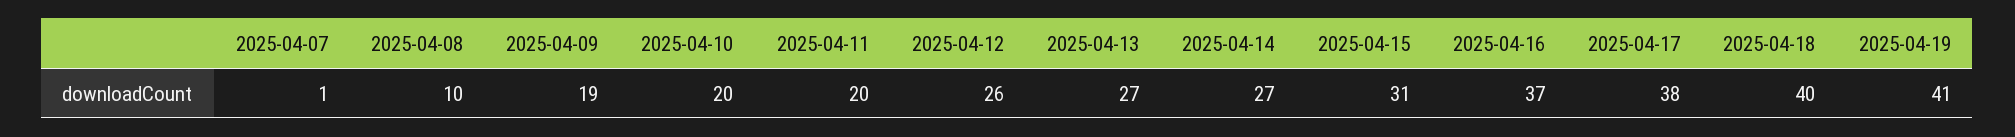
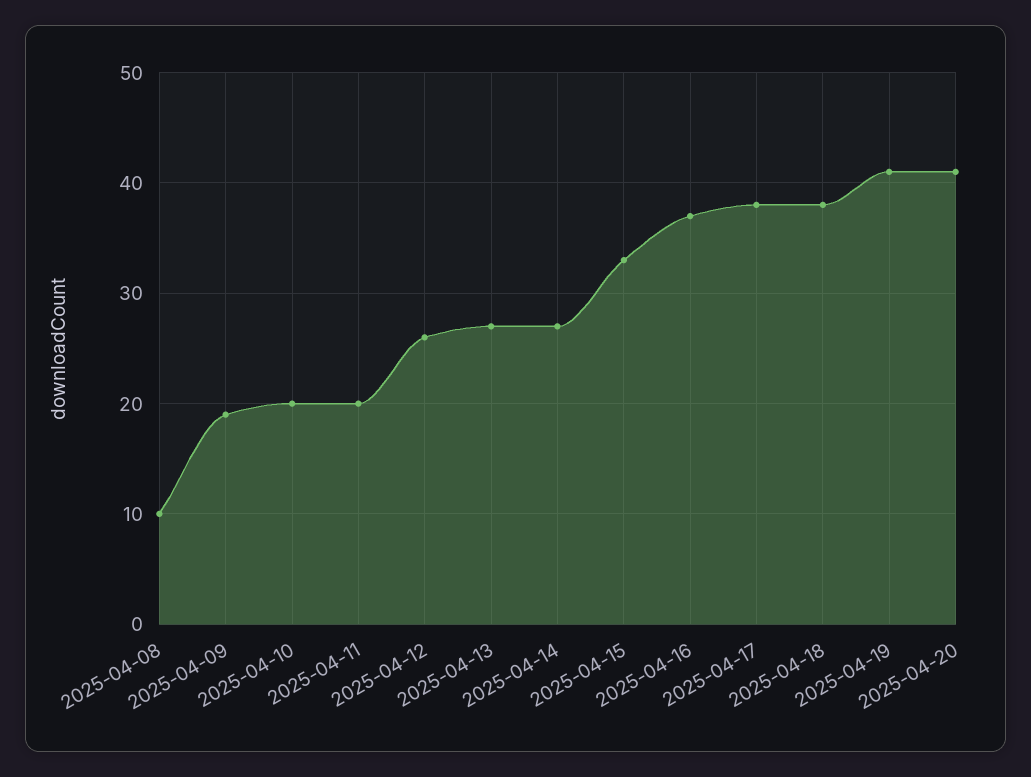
2025-04-07: 1 -> none
2025-04-15: 31 -> 33
2025-04-18: 40 -> 38
2025-04-20: none -> 41

